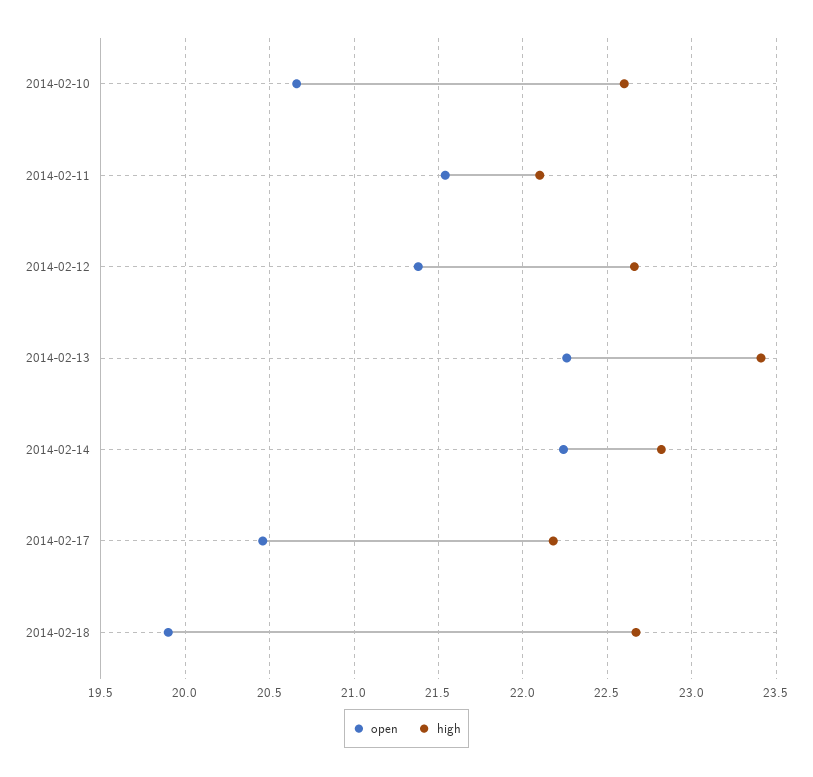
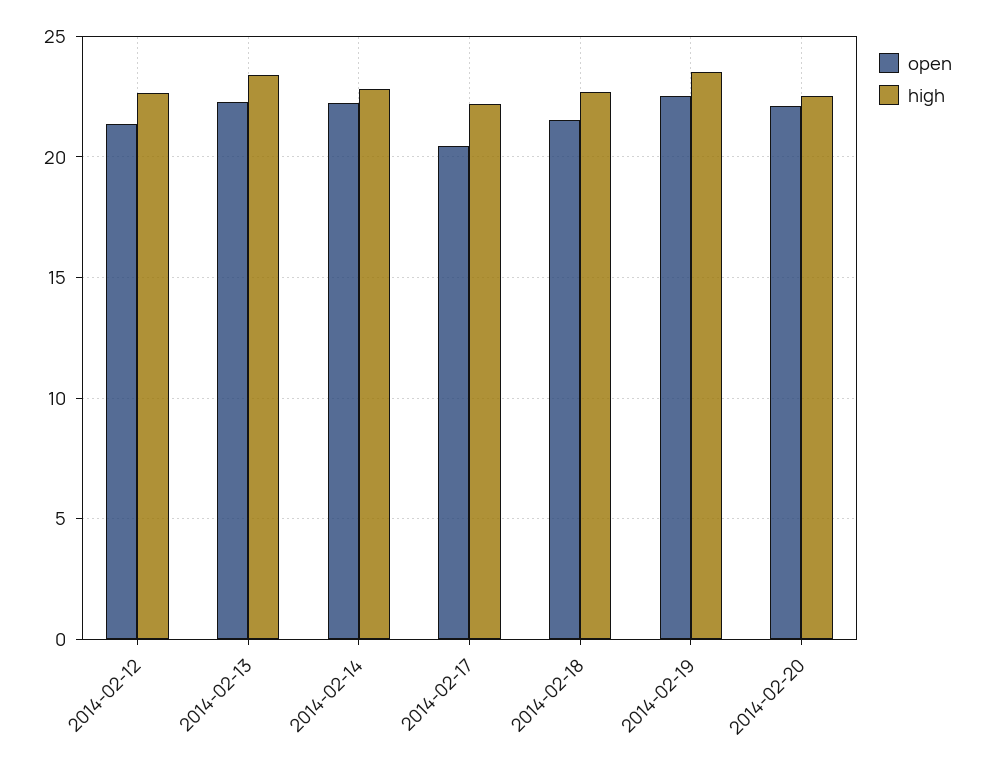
open, 2014-02-10: 20.65 -> none
high, 2014-02-10: 22.6 -> none
open, 2014-02-11: 21.55 -> none
high, 2014-02-11: 22.1 -> none
open, 2014-02-18: 19.9 -> 21.5
open, 2014-02-19: none -> 22.5
high, 2014-02-19: none -> 23.5
open, 2014-02-20: none -> 22
high, 2014-02-20: none -> 22.5

